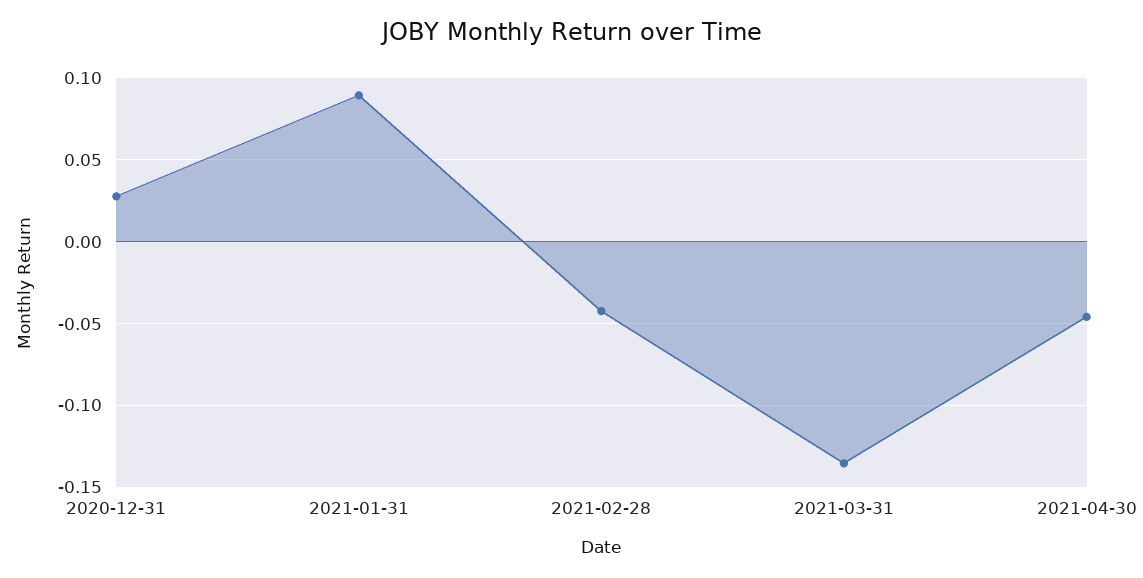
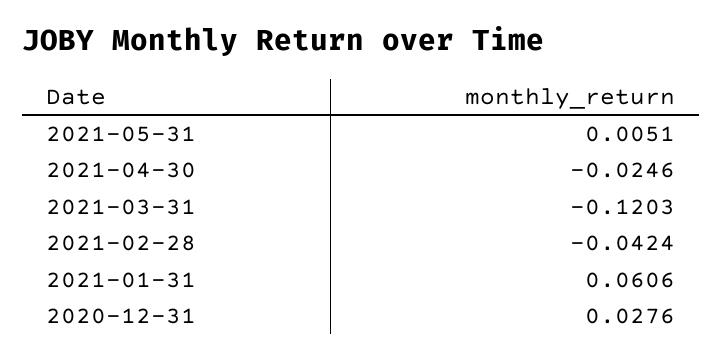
2021-01-31: 0.09 -> 0.0606
2021-03-31: -0.135 -> -0.1203
2021-04-30: -0.045 -> -0.0246
2021-05-31: none -> 0.0051

